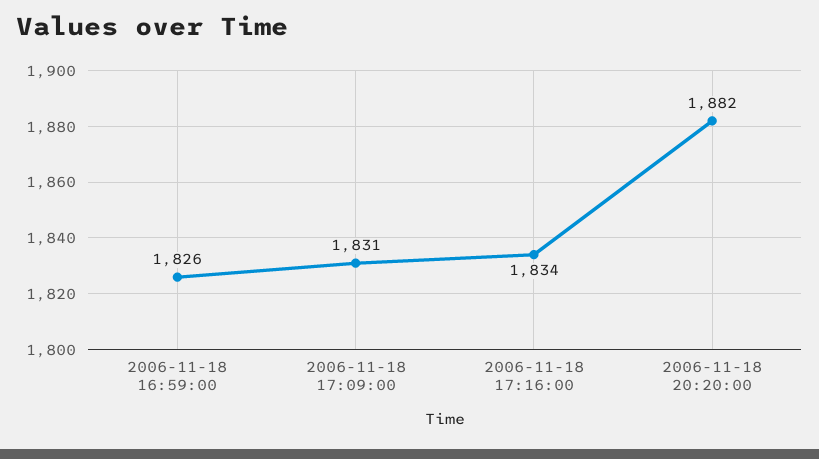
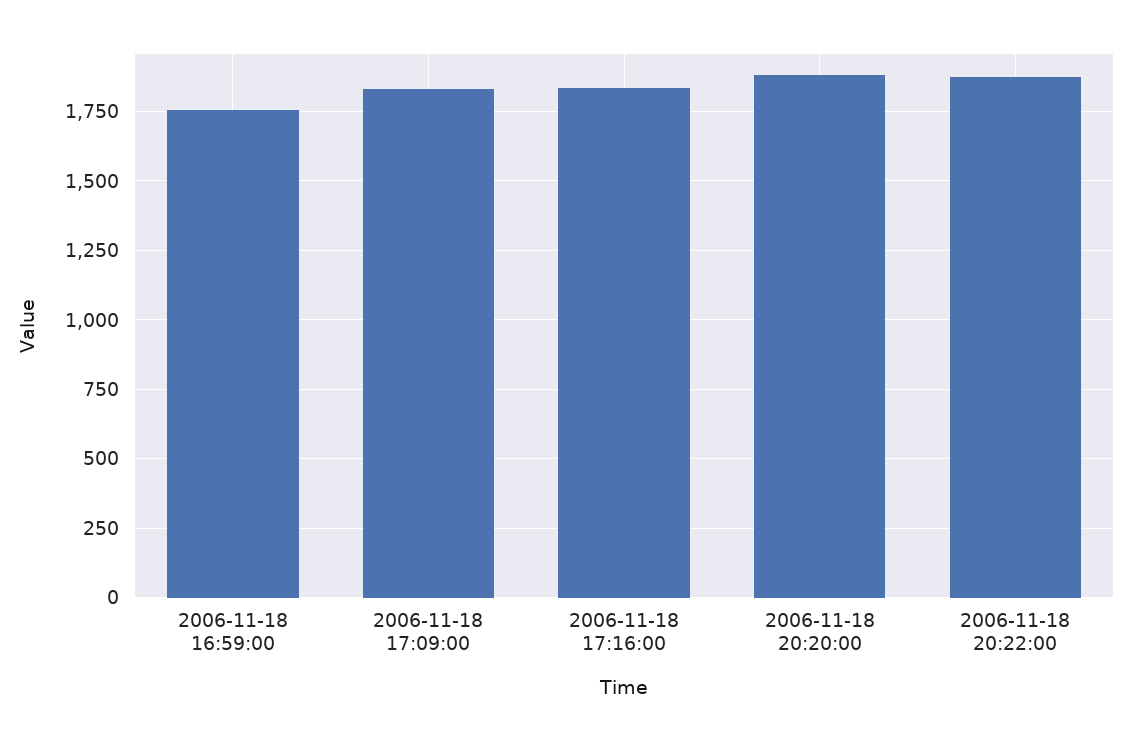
2006-11-18 16:59:00: 1826 -> 1750
2006-11-18 20:22:00: none -> 1875

